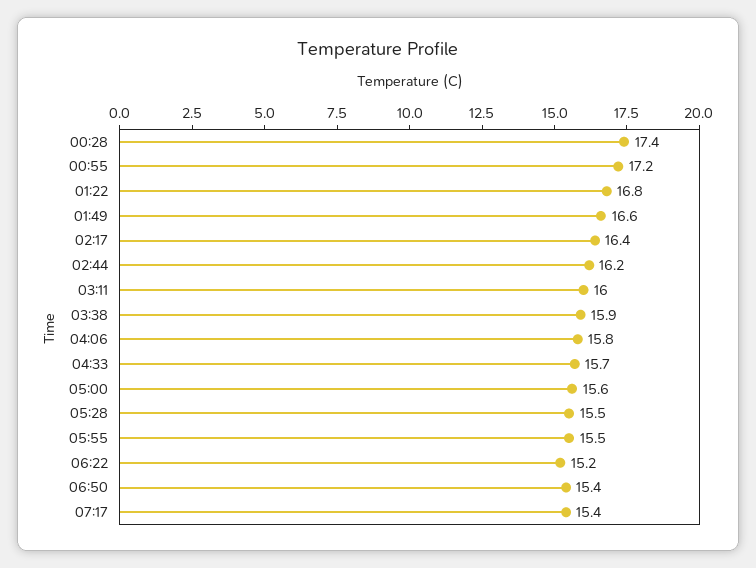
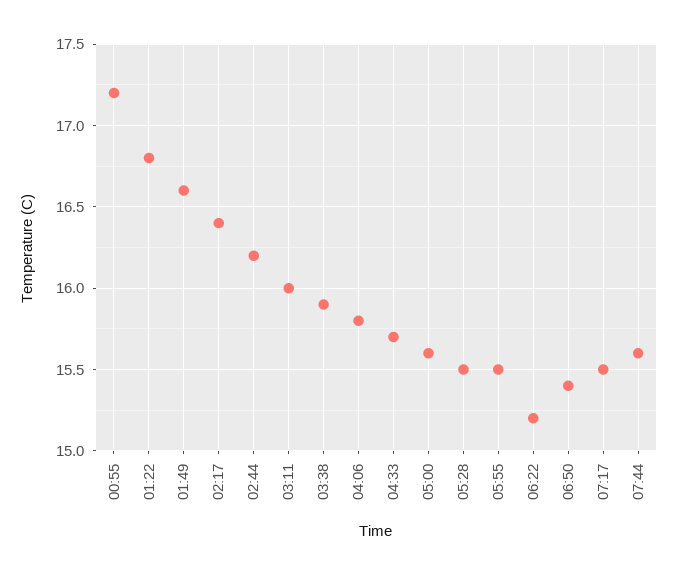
00:28: 17.4 -> none
07:17: 15.4 -> 15.5
07:44: none -> 15.6

